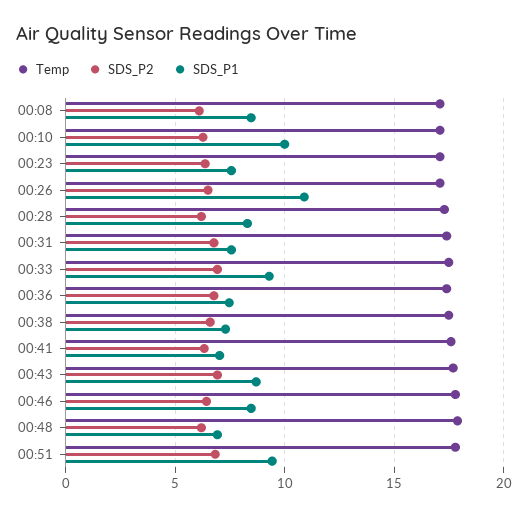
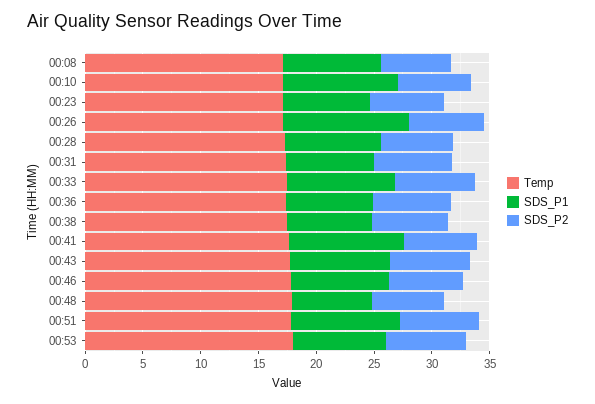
SDS_P1, 00:41: 7 -> 10
Temp, 00:53: none -> 18
SDS_P1, 00:53: none -> 8
SDS_P2, 00:53: none -> 7

